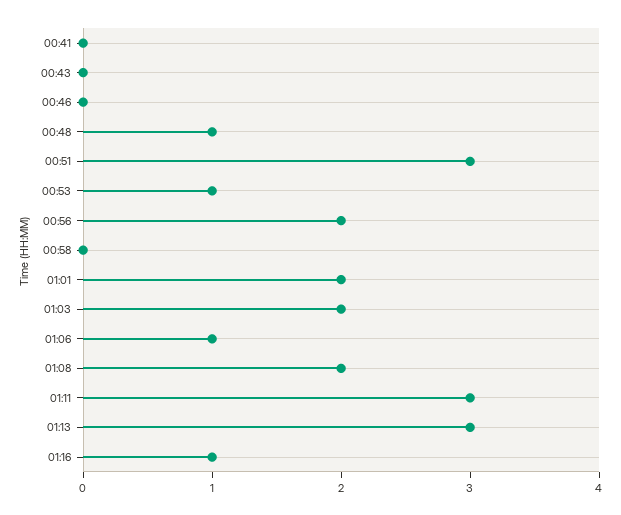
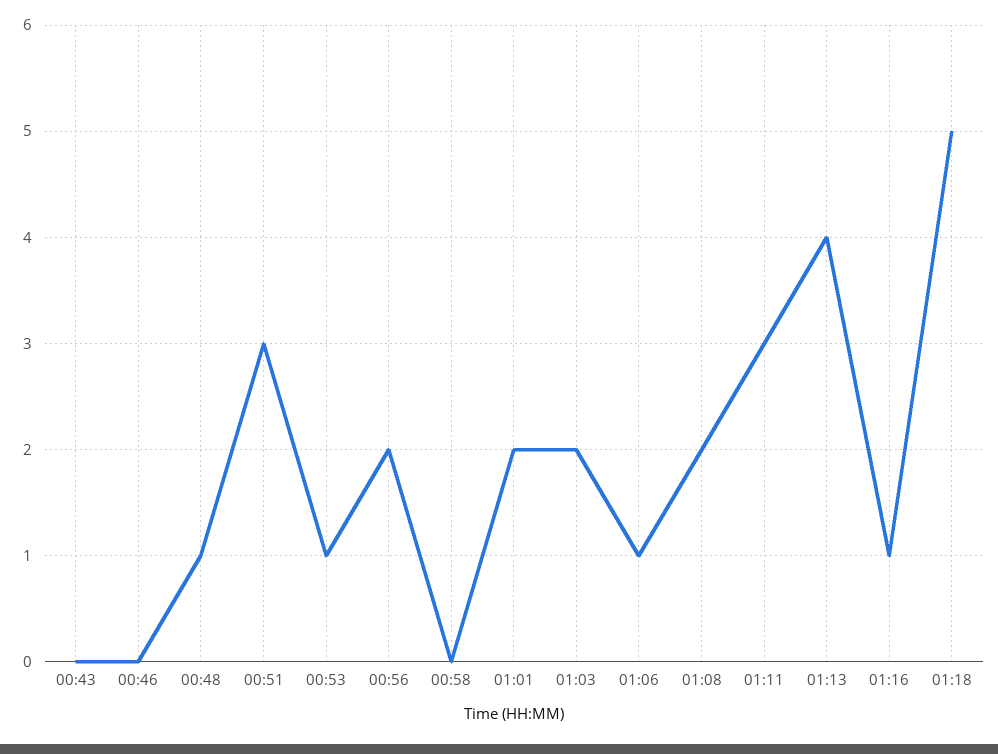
00:41: 0 -> none
01:13: 3 -> 4
01:18: none -> 5

